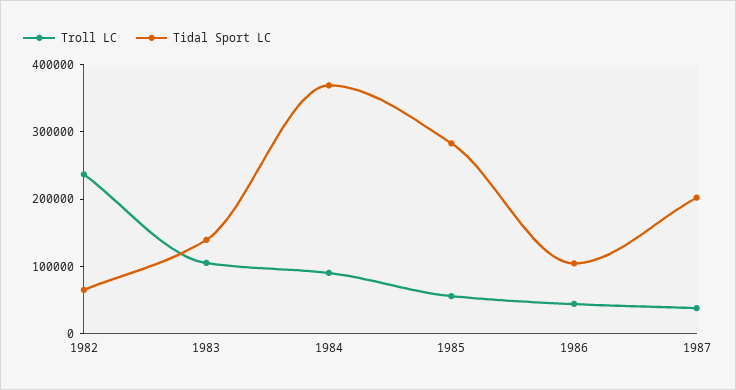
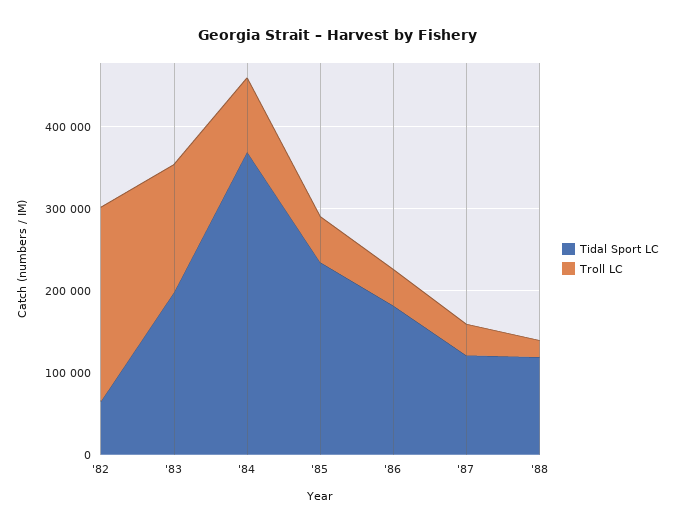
Troll LC, 1983: 100000 -> 160000
Tidal Sport LC, 1983: 140000 -> 200000
Tidal Sport LC, 1985: 280000 -> 240000
Tidal Sport LC, 1986: 100000 -> 180000
Tidal Sport LC, 1987: 200000 -> 120000
Tidal Sport LC, '88: none -> 120000
Troll LC, '88: none -> 20000

